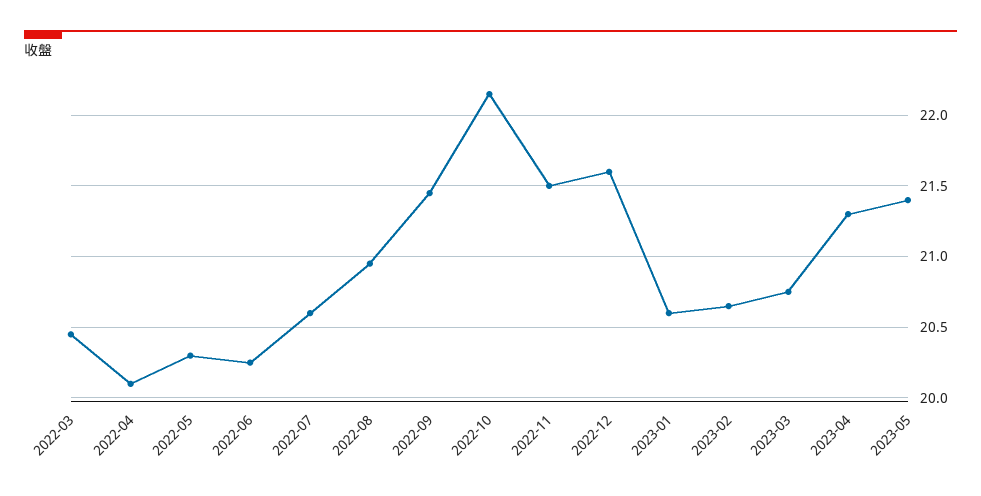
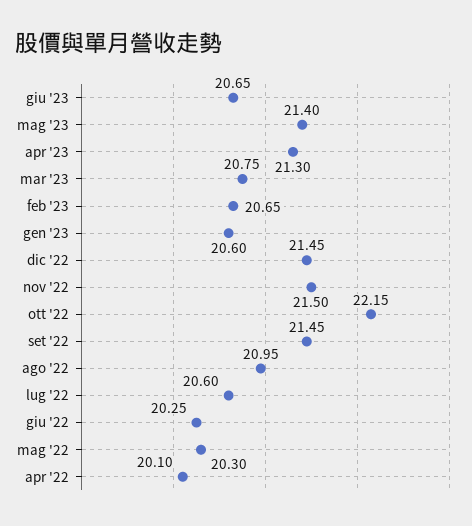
2022-03: 20.45 -> none
2022-12: 21.6 -> 21.45
giu '23: none -> 20.65

